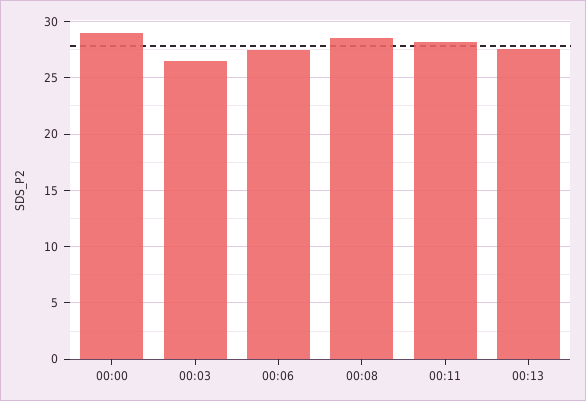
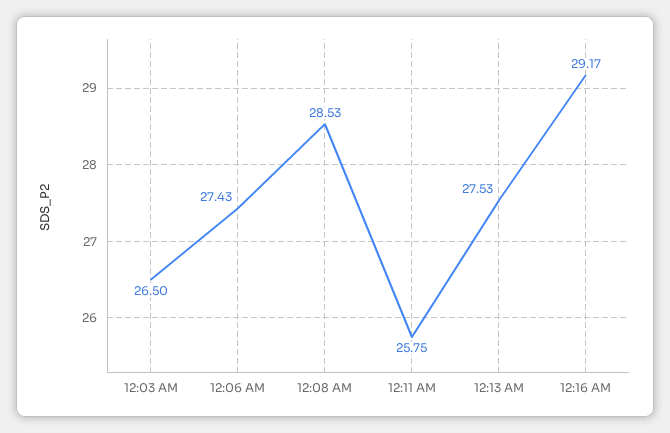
00:00: 29 -> none
00:11: 28 -> 25.75
12:16 AM: none -> 29.17

